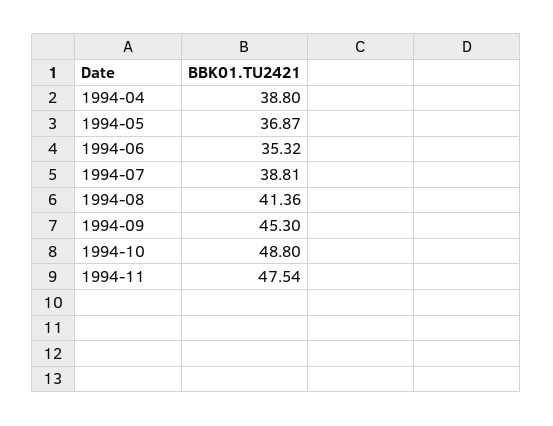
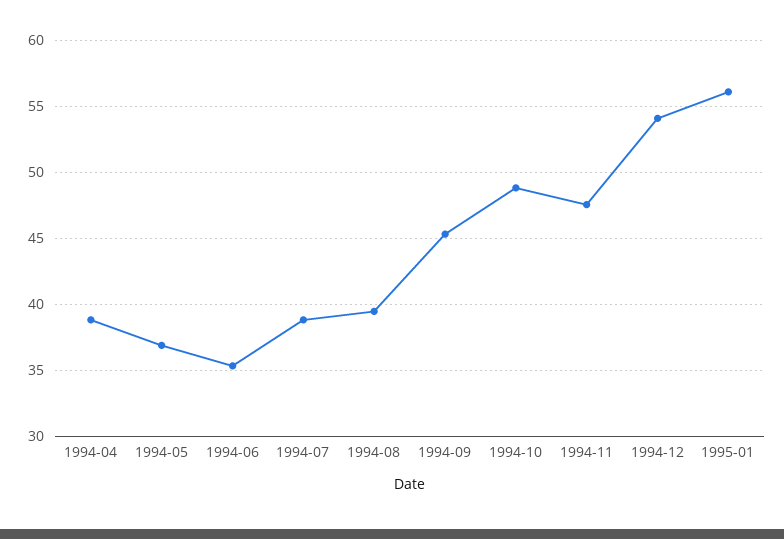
1994-08: 41.36 -> 39.5
1994-12: none -> 54
1995-01: none -> 56

